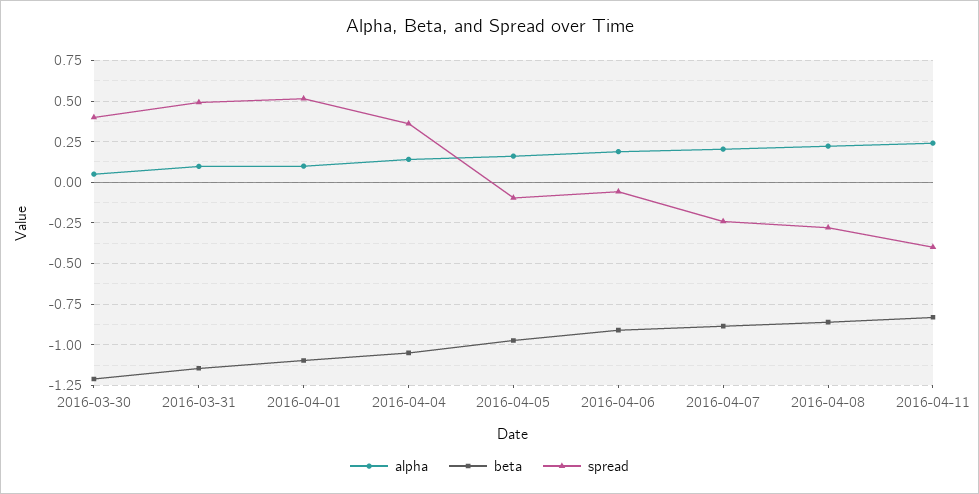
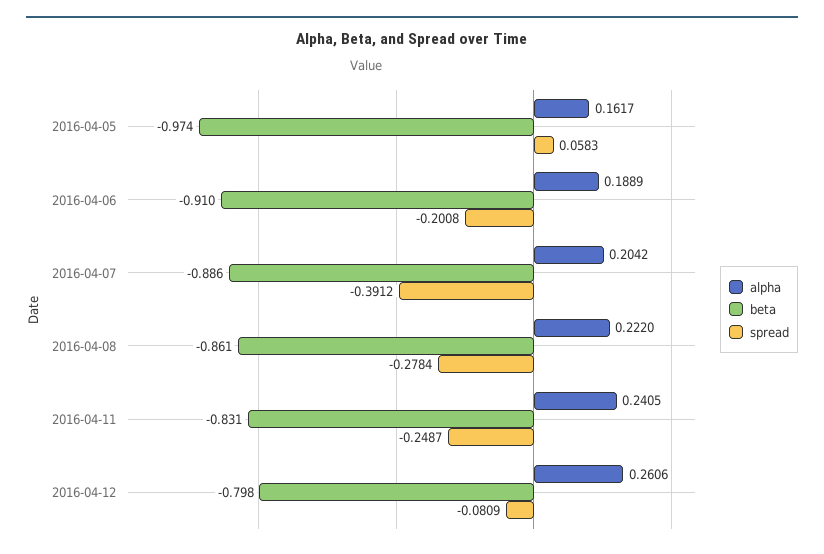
alpha, 2016-03-30: 0.05 -> none
beta, 2016-03-30: -1.2 -> none
spread, 2016-03-30: 0.4 -> none
alpha, 2016-03-31: 0.1 -> none
beta, 2016-03-31: -1.15 -> none
spread, 2016-03-31: 0.5 -> none
alpha, 2016-04-01: 0.1 -> none
beta, 2016-04-01: -1.1 -> none
spread, 2016-04-01: 0.5 -> none
alpha, 2016-04-04: 0.15 -> none
beta, 2016-04-04: -1.05 -> none
spread, 2016-04-04: 0.35 -> none
spread, 2016-04-05: -0.1 -> 0.0583
spread, 2016-04-06: -0.05 -> -0.2008
spread, 2016-04-07: -0.25 -> -0.3912
spread, 2016-04-11: -0.4 -> -0.2487
alpha, 2016-04-12: none -> 0.2606
beta, 2016-04-12: none -> -0.798
spread, 2016-04-12: none -> -0.0809

